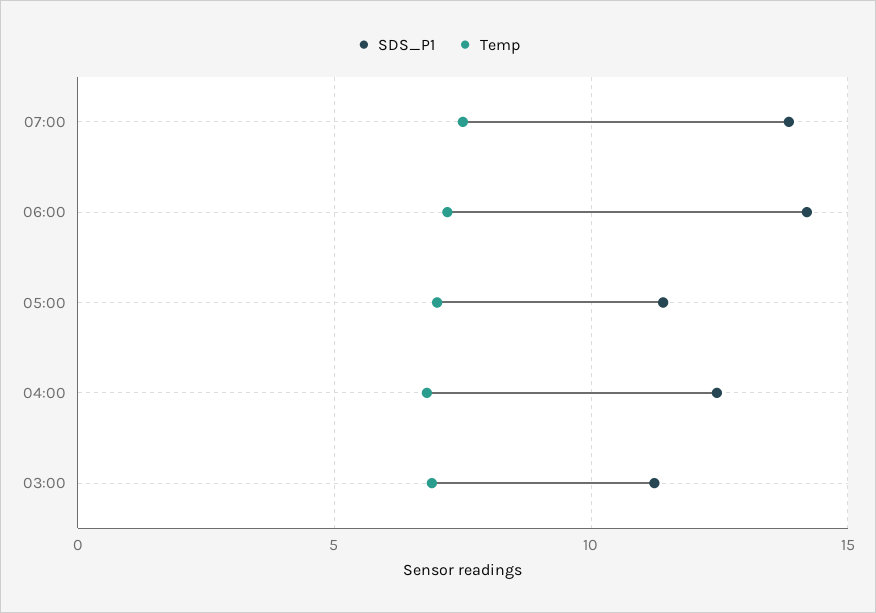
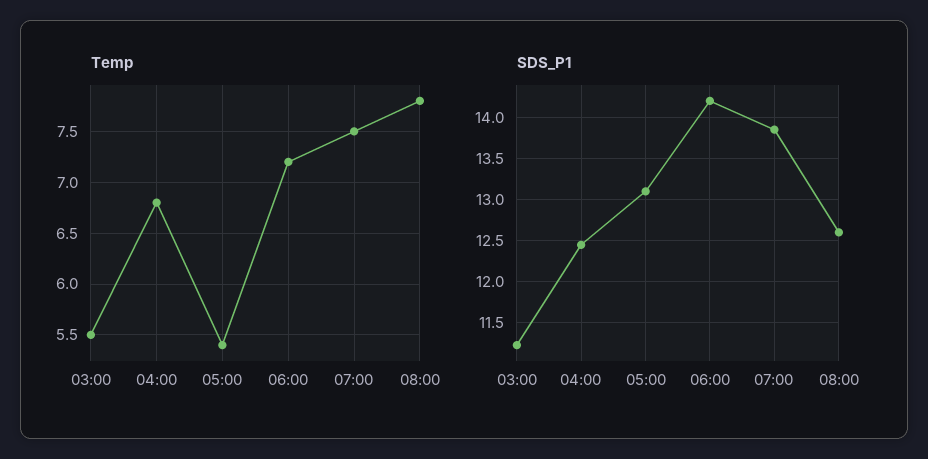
SDS_P1, 05:00: 11.5 -> 13.1
Temp, 05:00: 7 -> 5.4
Temp, 03:00: 7 -> 5.5
Temp, 08:00: none -> 7.8
SDS_P1, 08:00: none -> 12.6

